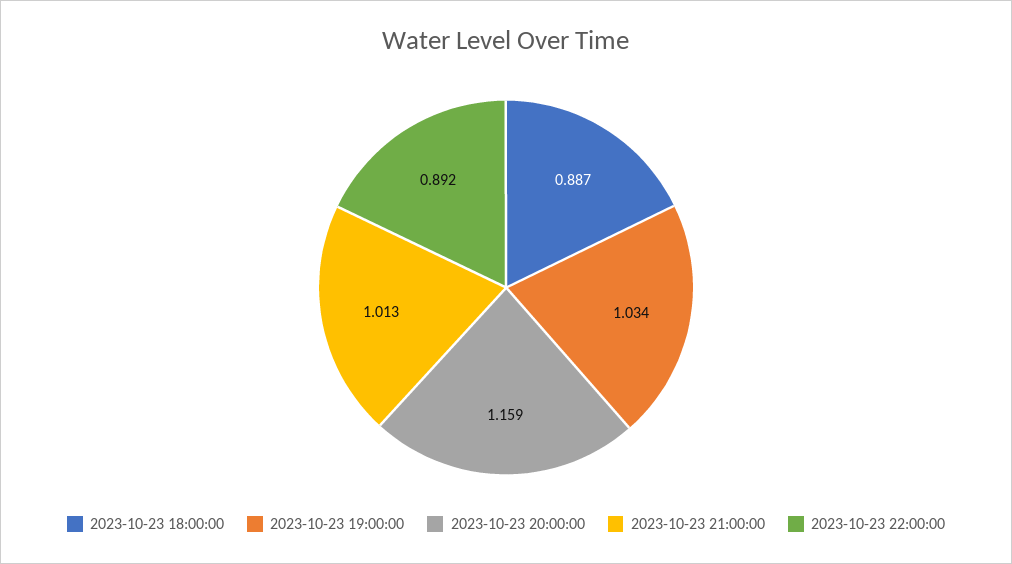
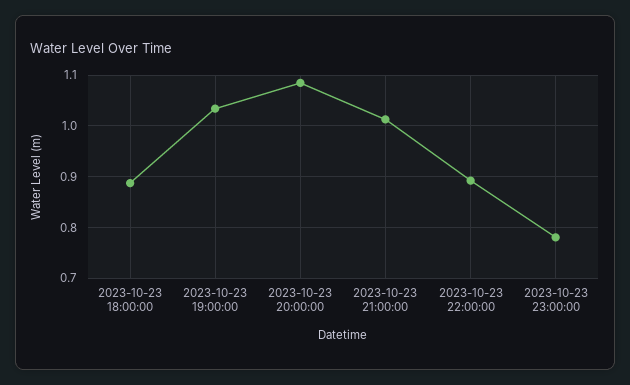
2023-10-23 20:00:00: 1.159 -> 1.08
2023-10-23 23:00:00: none -> 0.78

